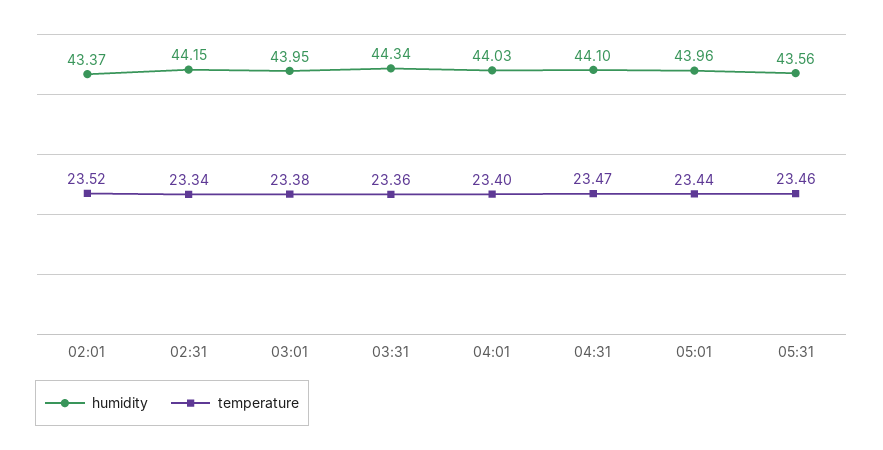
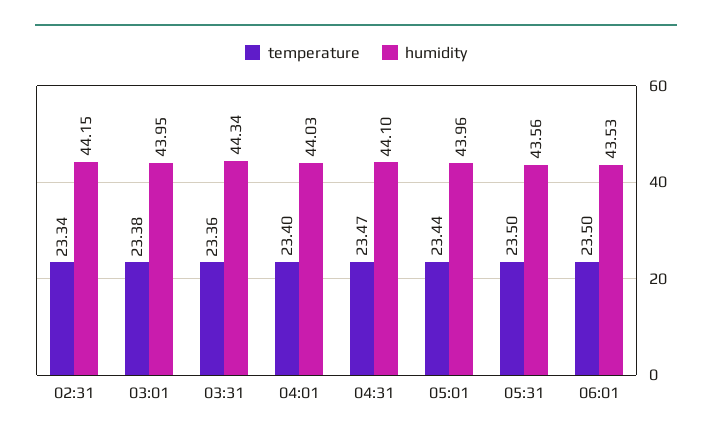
humidity, 02:01: 43.37 -> none
temperature, 02:01: 23.52 -> none
temperature, 05:31: 23.46 -> 23.5
temperature, 06:01: none -> 23.5
humidity, 06:01: none -> 43.53

